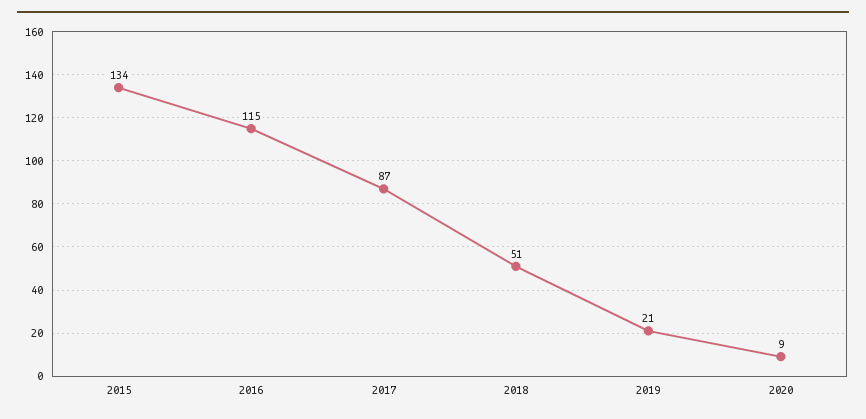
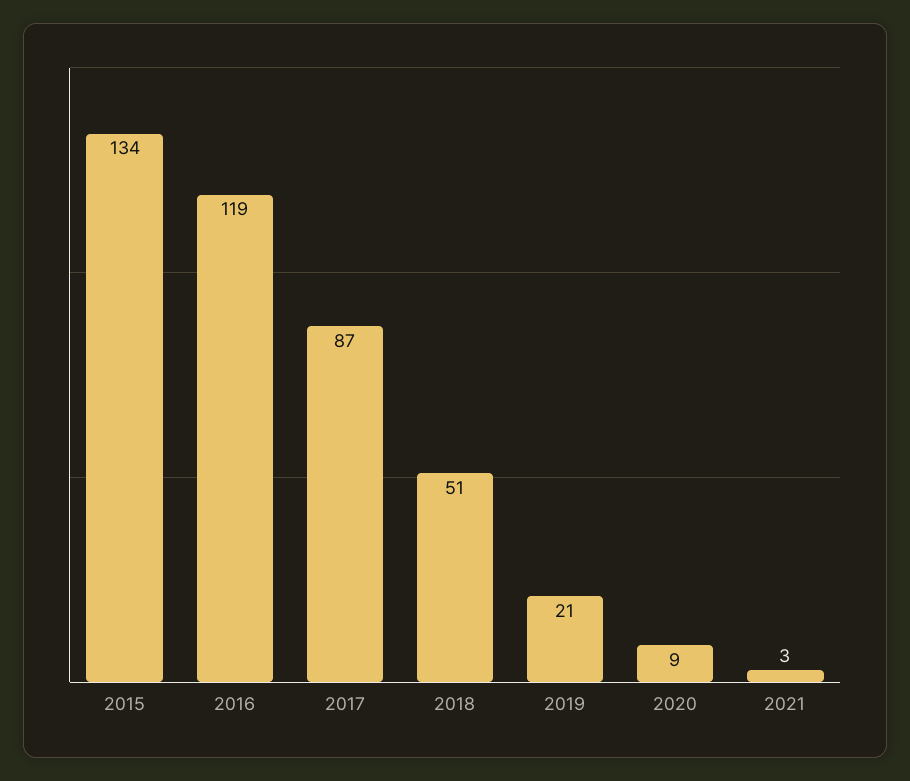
2016: 115 -> 119
2021: none -> 3

